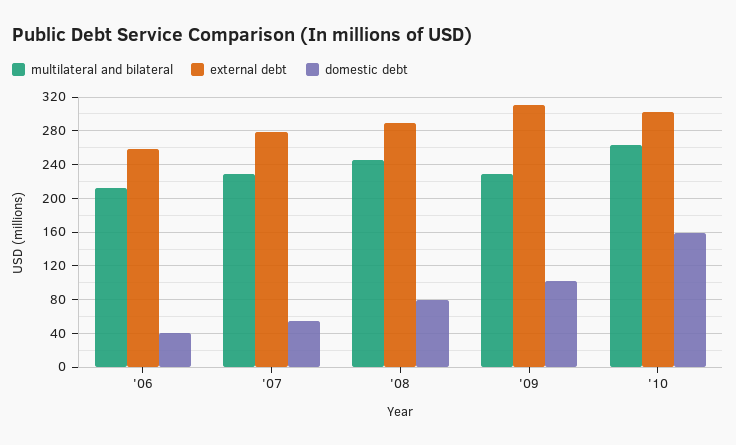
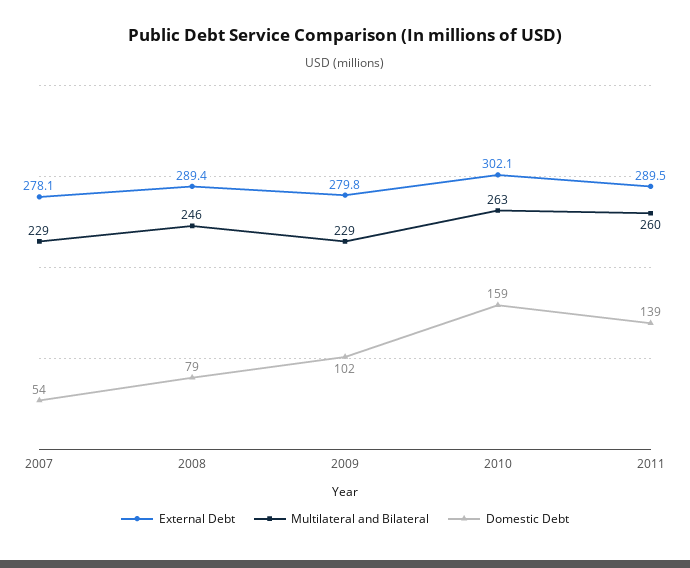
multilateral and bilateral, '06: 210 -> none
external debt, '06: 260 -> none
domestic debt, '06: 40 -> none
external debt, '09: 310 -> 279.8
external debt, 2011: none -> 289.5
multilateral and bilateral, 2011: none -> 260
domestic debt, 2011: none -> 139

